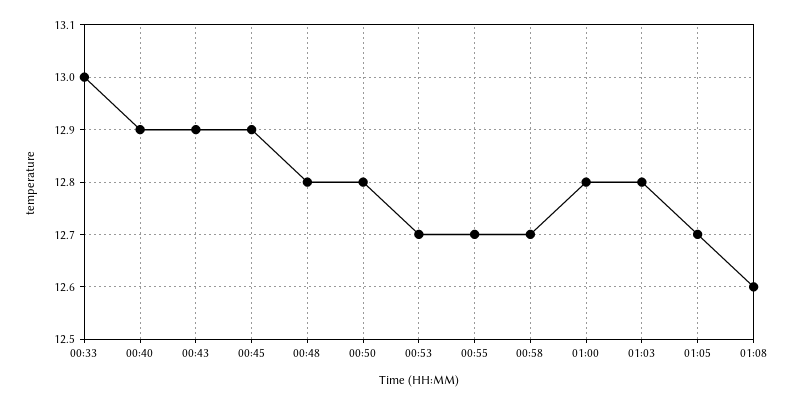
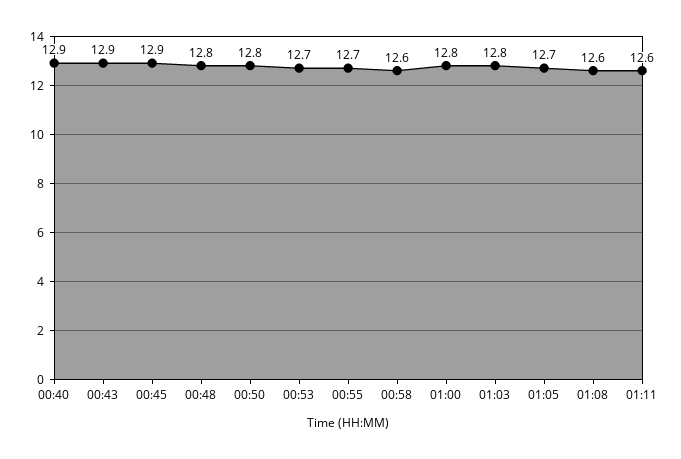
00:33: 13 -> none
00:58: 12.7 -> 12.6
01:11: none -> 12.6

